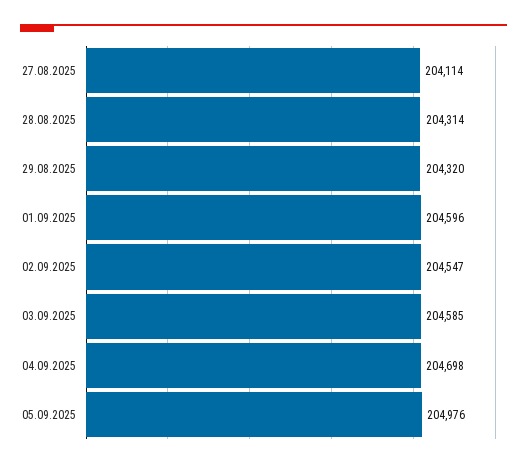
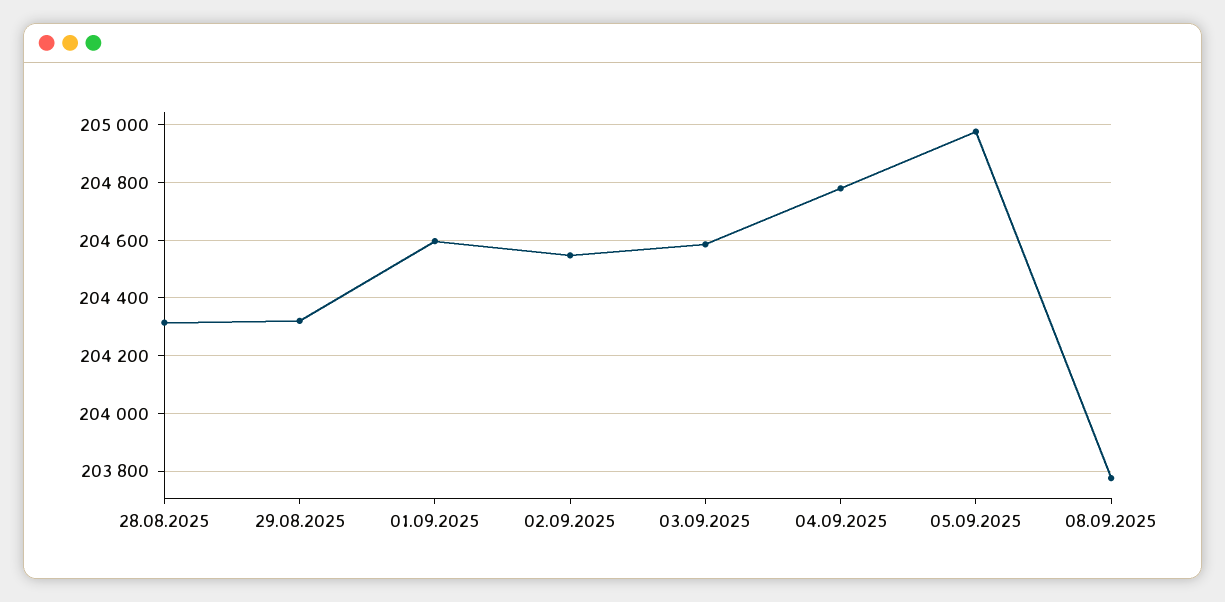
27.08.2025: 204114 -> none
04.09.2025: 204698 -> 204775
08.09.2025: none -> 203775

